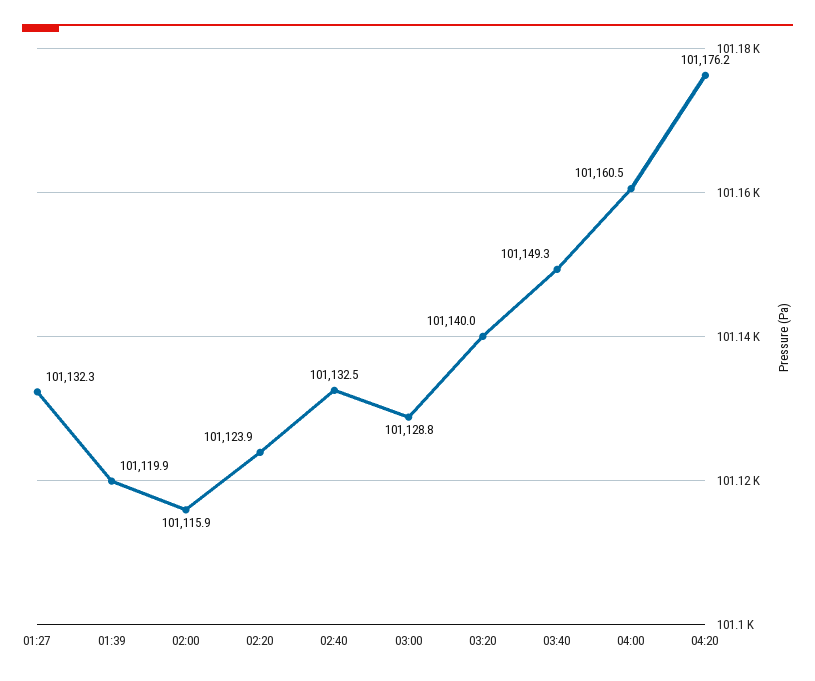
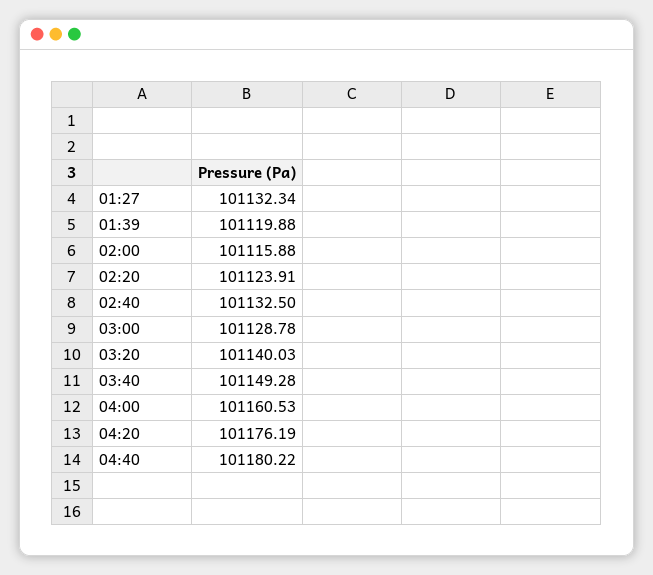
04:40: none -> 101180.22

